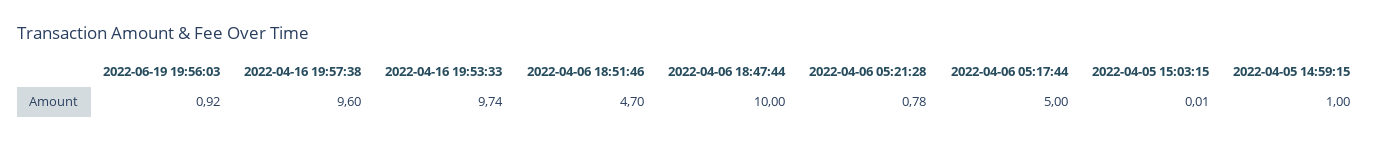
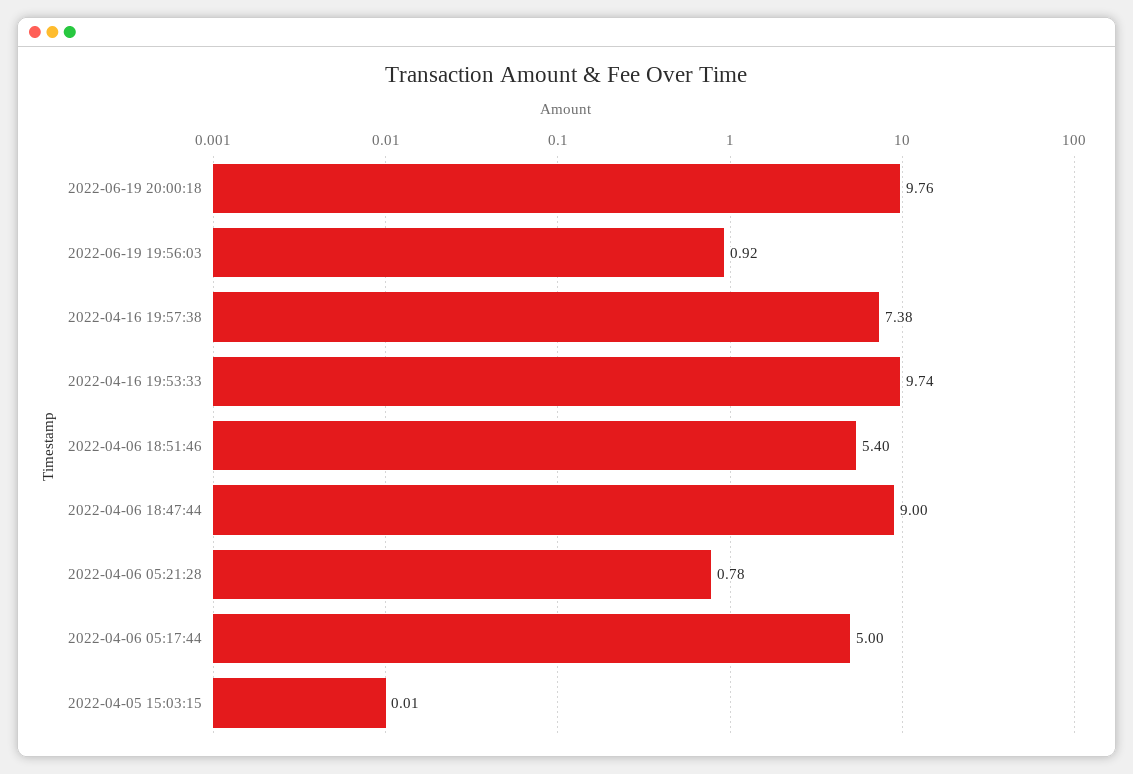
2022-04-16 19:57:38: 9.6 -> 7.38
2022-04-06 18:51:46: 4.7 -> 5.4
2022-04-06 18:47:44: 10 -> 9
2022-04-05 14:59:15: 1 -> none
2022-06-19 20:00:18: none -> 9.76

